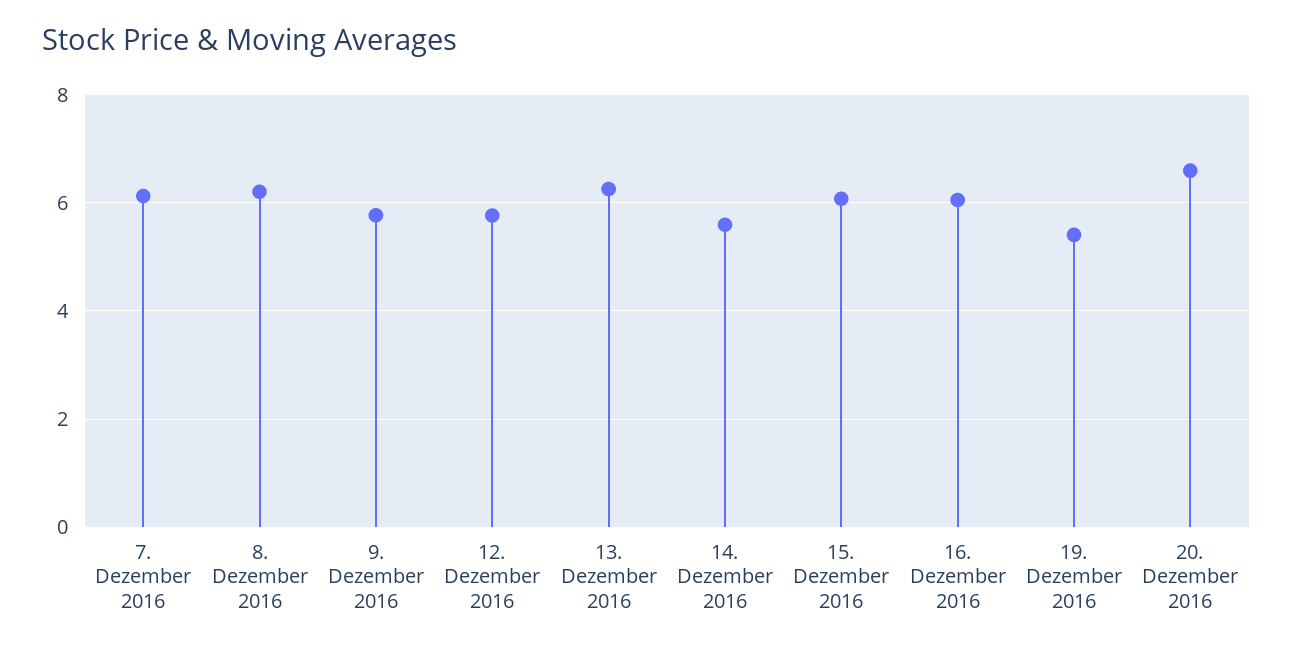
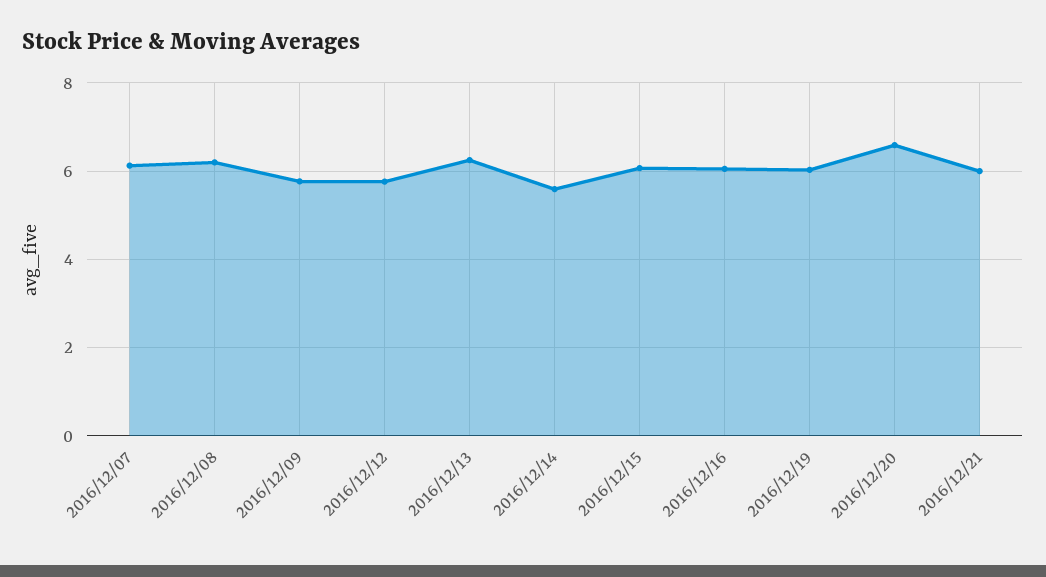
19. Dezember 2016: 5.4 -> 6
2016/12/21: none -> 6

